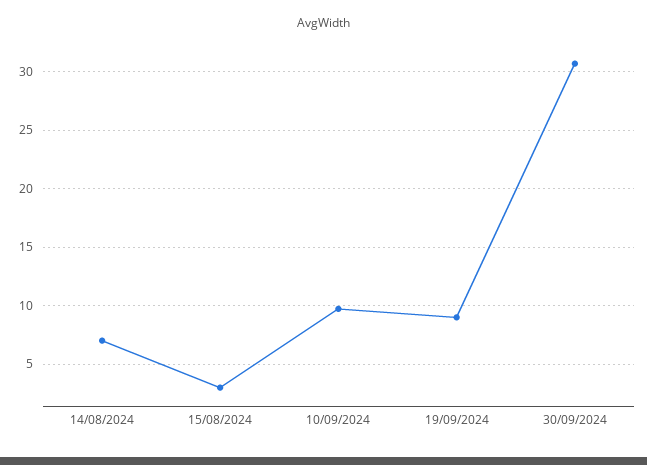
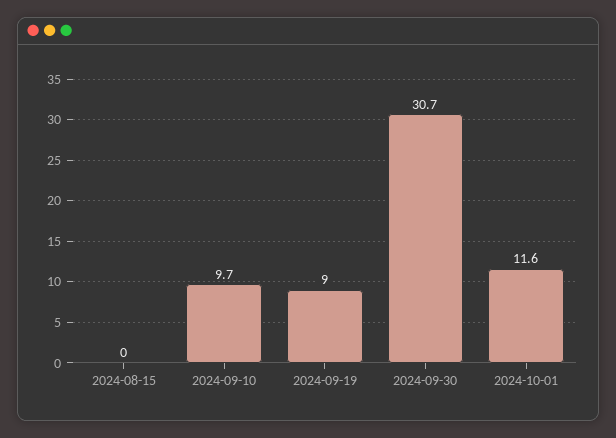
14/08/2024: 7 -> none
15/08/2024: 3 -> 0
2024-10-01: none -> 11.6

